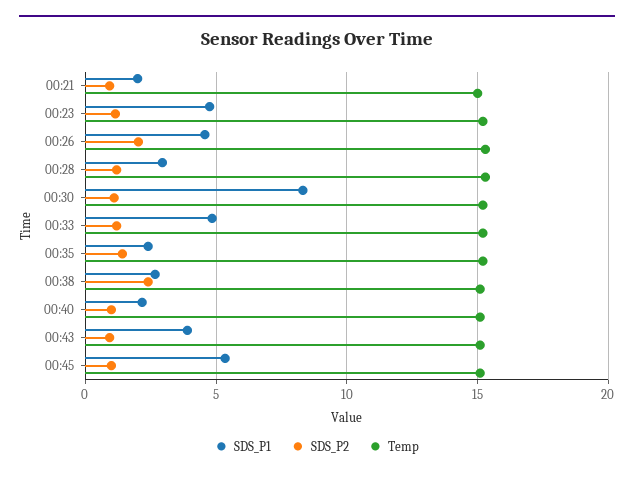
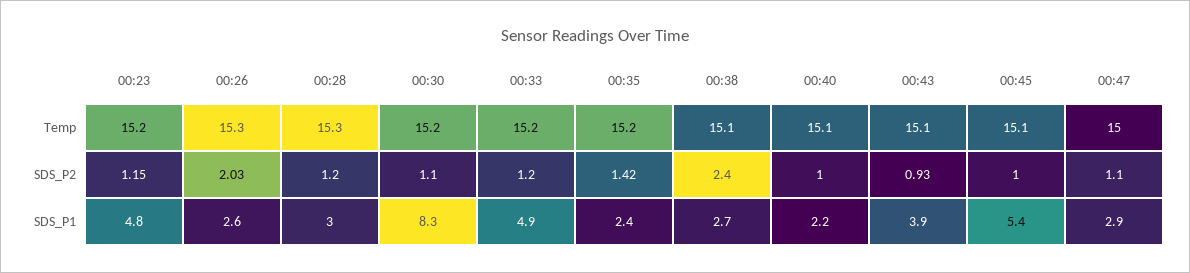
SDS_P1, 00:21: 2 -> none
SDS_P2, 00:21: 1 -> none
Temp, 00:21: 15 -> none
SDS_P1, 00:26: 4.5 -> 2.6
Temp, 00:47: none -> 15
SDS_P2, 00:47: none -> 1.1
SDS_P1, 00:47: none -> 2.9

